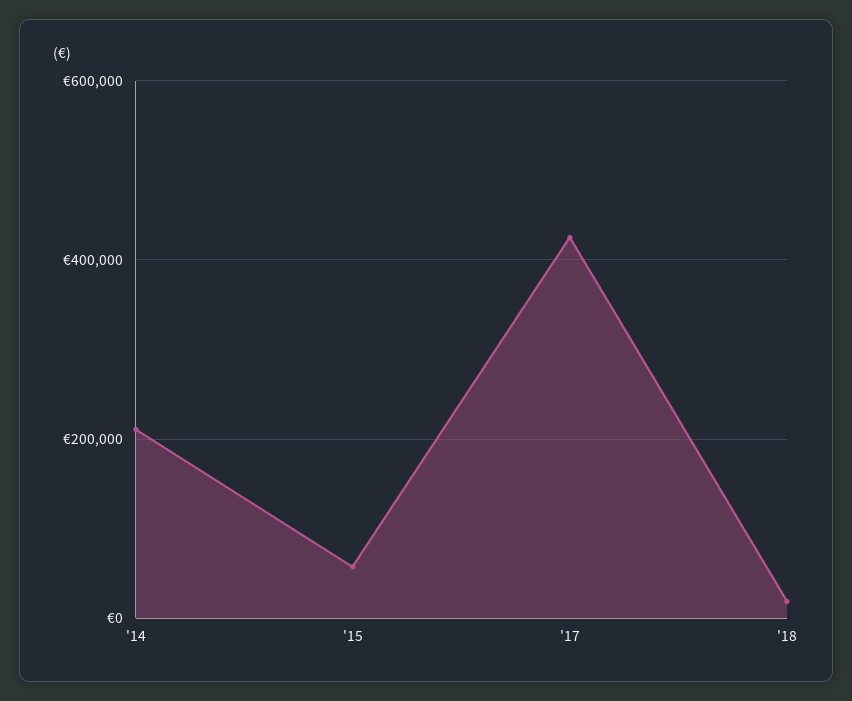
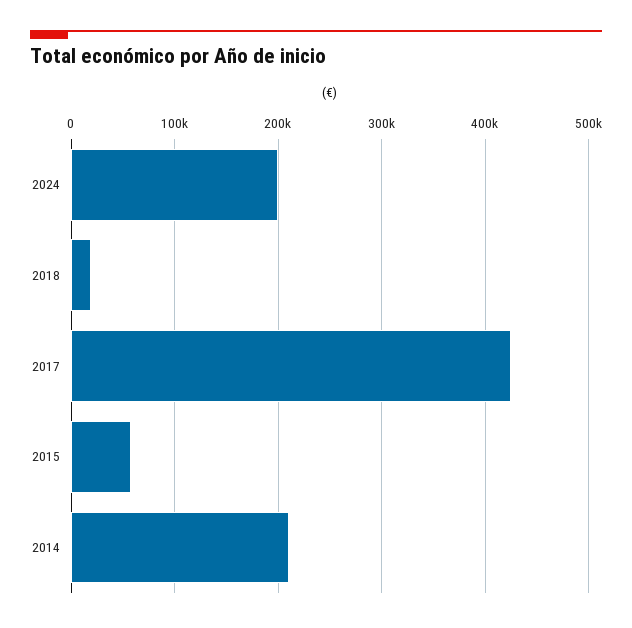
2024: none -> 200000

